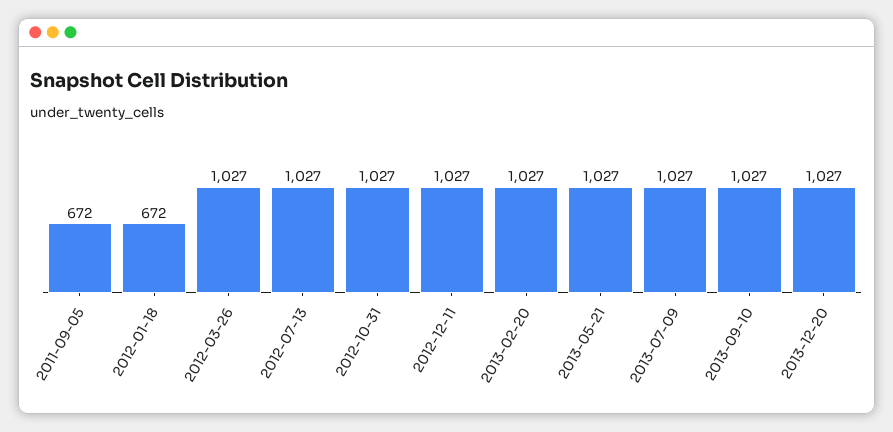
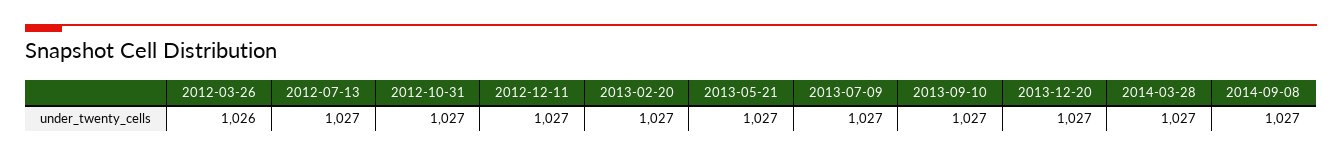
2011-09-05: 672 -> none
2012-01-18: 672 -> none
2012-03-26: 1027 -> 1026
2014-03-28: none -> 1027
2014-09-08: none -> 1027

